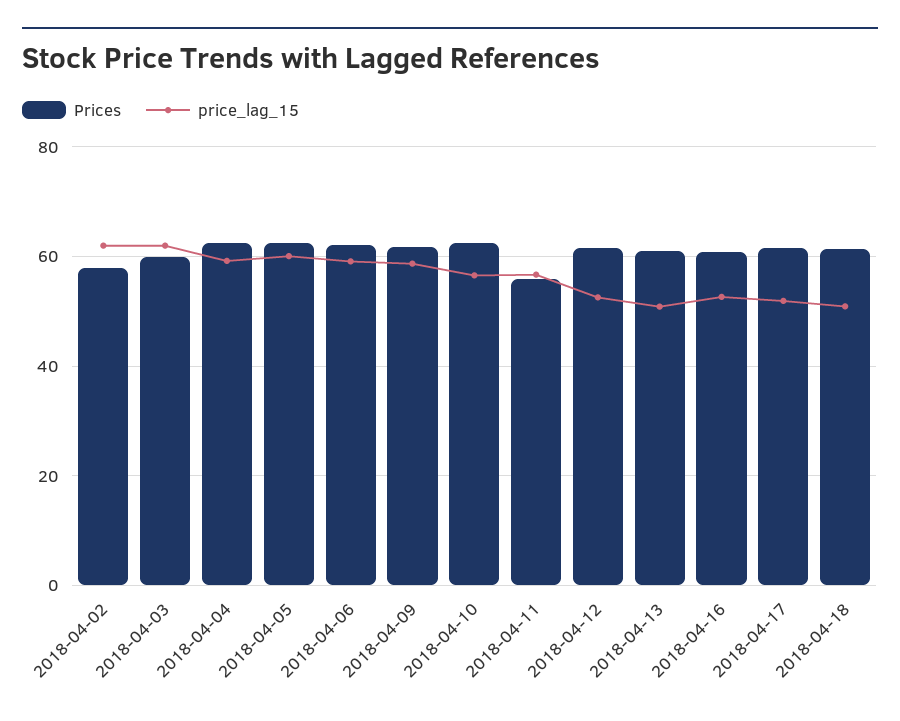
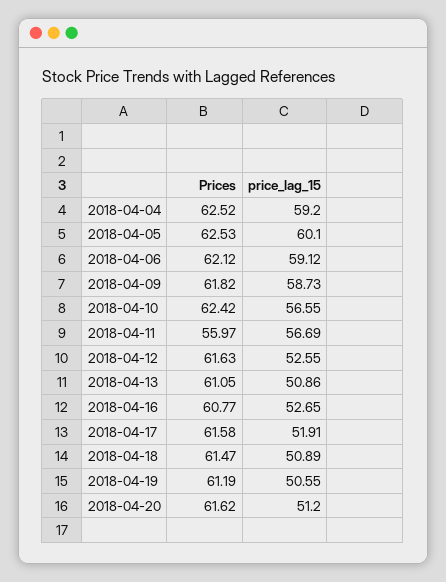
Prices, 2018-04-02: 58 -> none
price_lag_15, 2018-04-02: 62 -> none
Prices, 2018-04-03: 60 -> none
price_lag_15, 2018-04-03: 62 -> none
Prices, 2018-04-19: none -> 61.19
price_lag_15, 2018-04-19: none -> 50.55
Prices, 2018-04-20: none -> 61.62
price_lag_15, 2018-04-20: none -> 51.2

